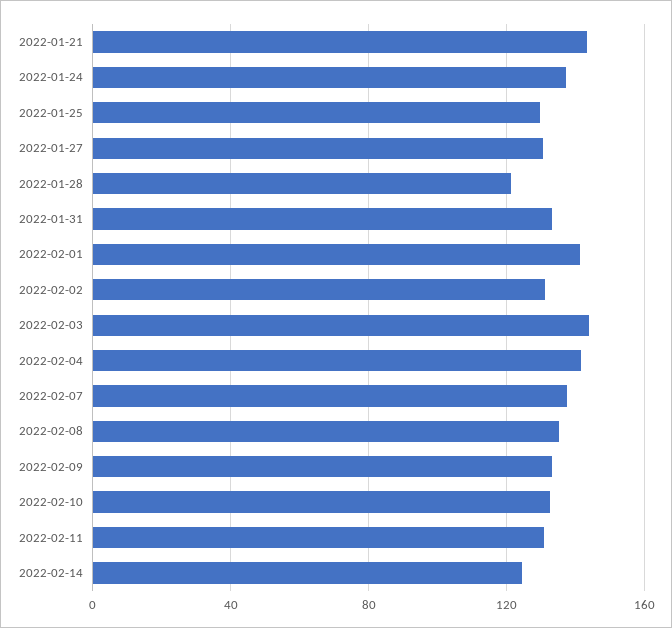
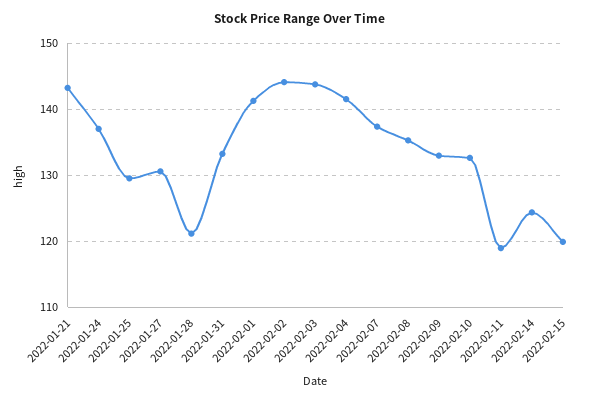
2022-02-02: 130 -> 144
2022-02-11: 130 -> 119
2022-02-15: none -> 120

